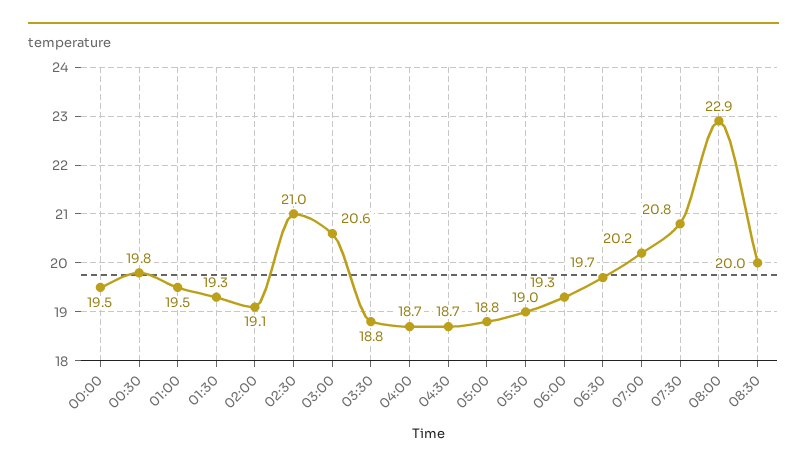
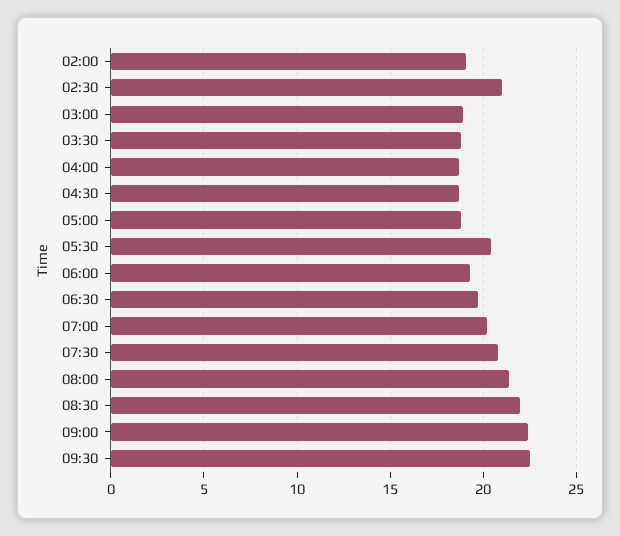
00:00: 19.5 -> none
00:30: 19.8 -> none
01:00: 19.5 -> none
01:30: 19.3 -> none
03:00: 20.6 -> 19
05:30: 19 -> 20.5
08:00: 22.9 -> 21.5
08:30: 20 -> 22
09:00: none -> 22.5
09:30: none -> 22.5

